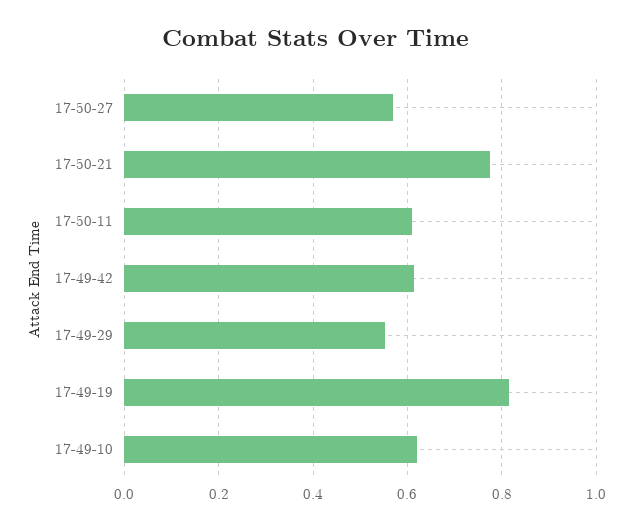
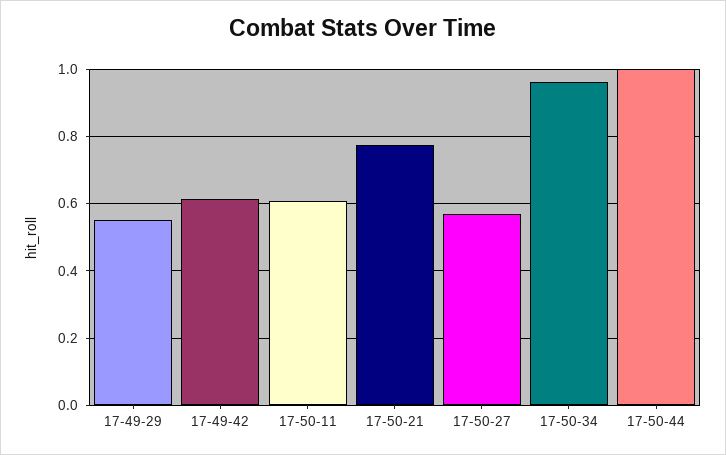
17-49-19: 0.82 -> none
17-49-10: 0.62 -> none
17-50-34: none -> 0.96
17-50-44: none -> 1

